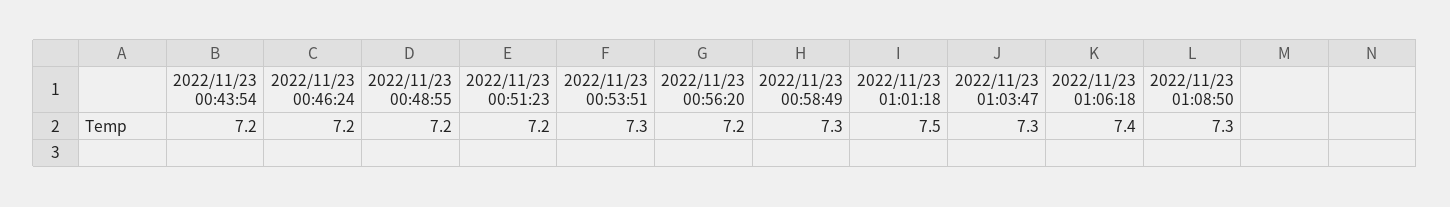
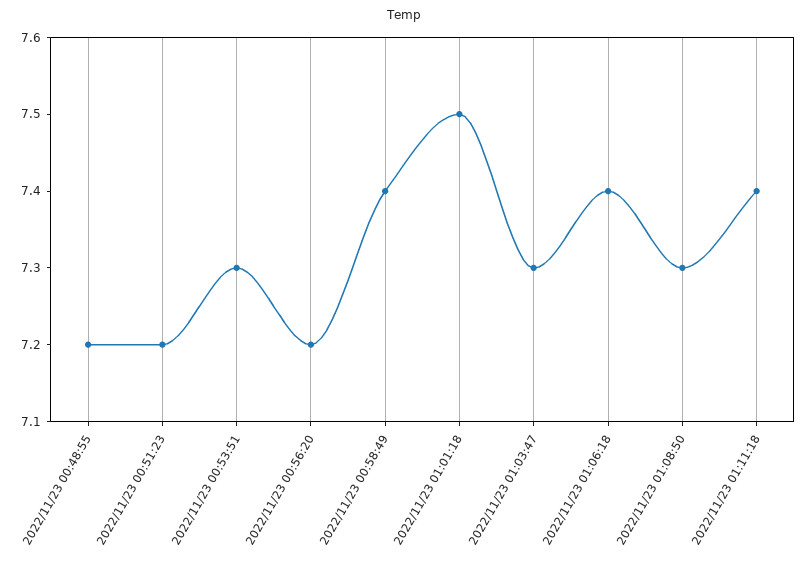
2022/11/23 00:43:54: 7.2 -> none
2022/11/23 00:46:24: 7.2 -> none
2022/11/23 00:58:49: 7.3 -> 7.4
2022/11/23 01:11:18: none -> 7.4

